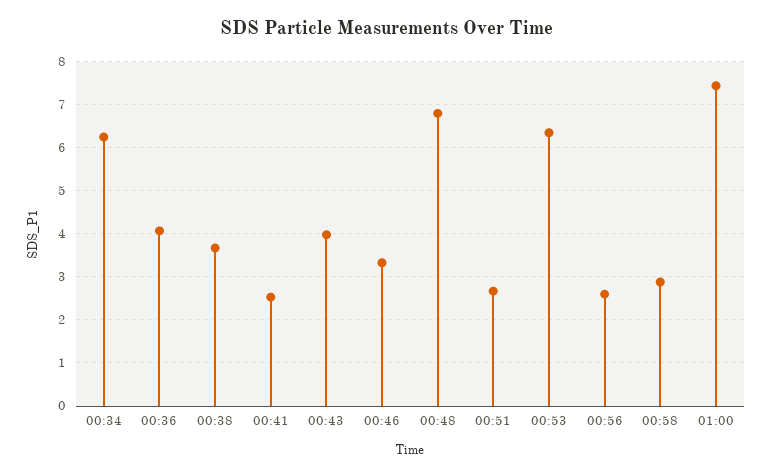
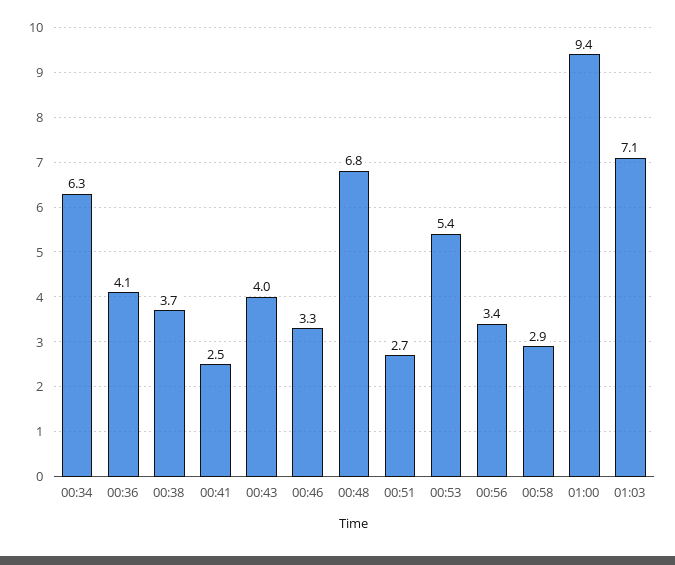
00:53: 6.4 -> 5.4
00:56: 2.6 -> 3.4
01:00: 7.4 -> 9.4
01:03: none -> 7.1

